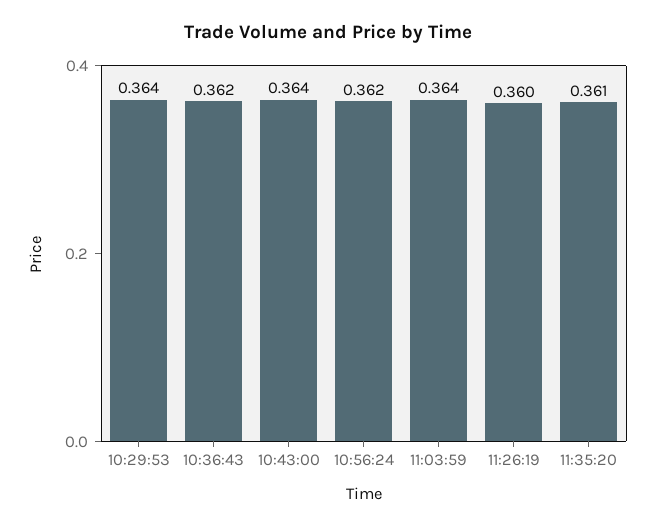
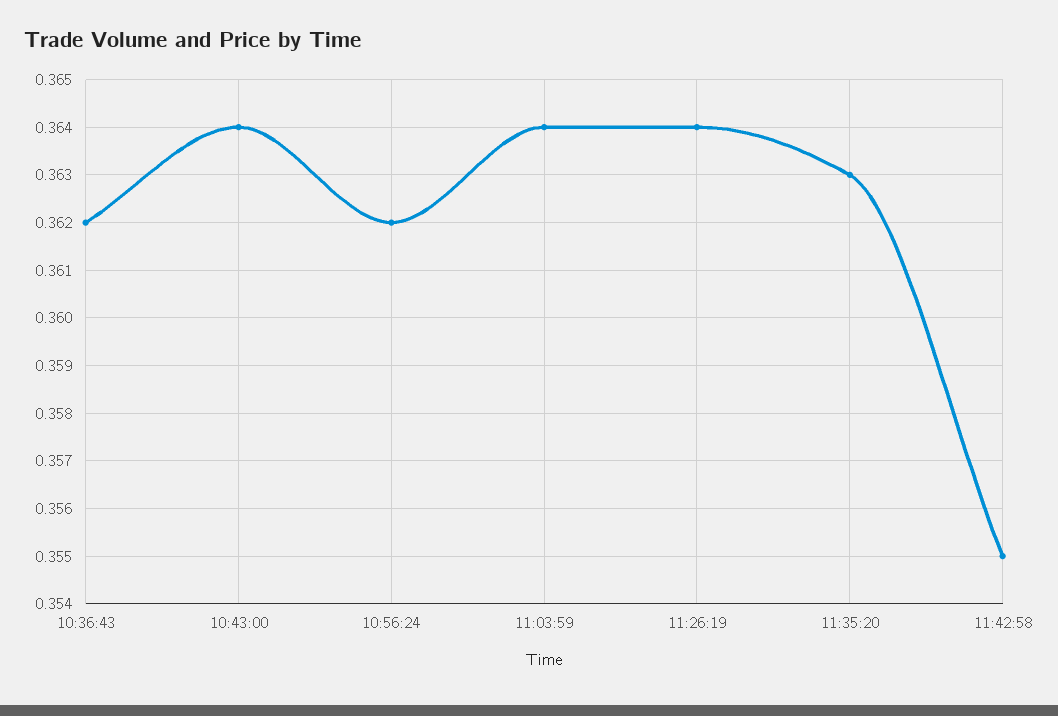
10:29:53: 0.364 -> none
11:26:19: 0.36 -> 0.364
11:35:20: 0.361 -> 0.363
11:42:58: none -> 0.355

